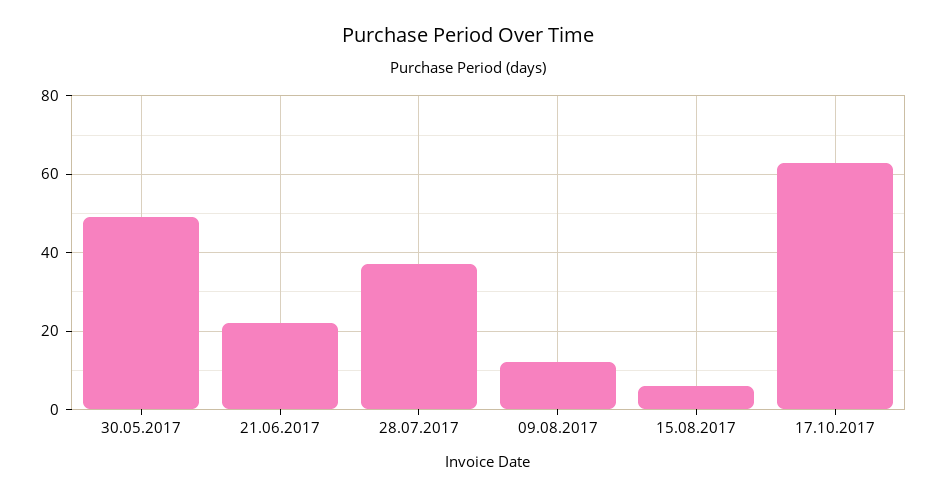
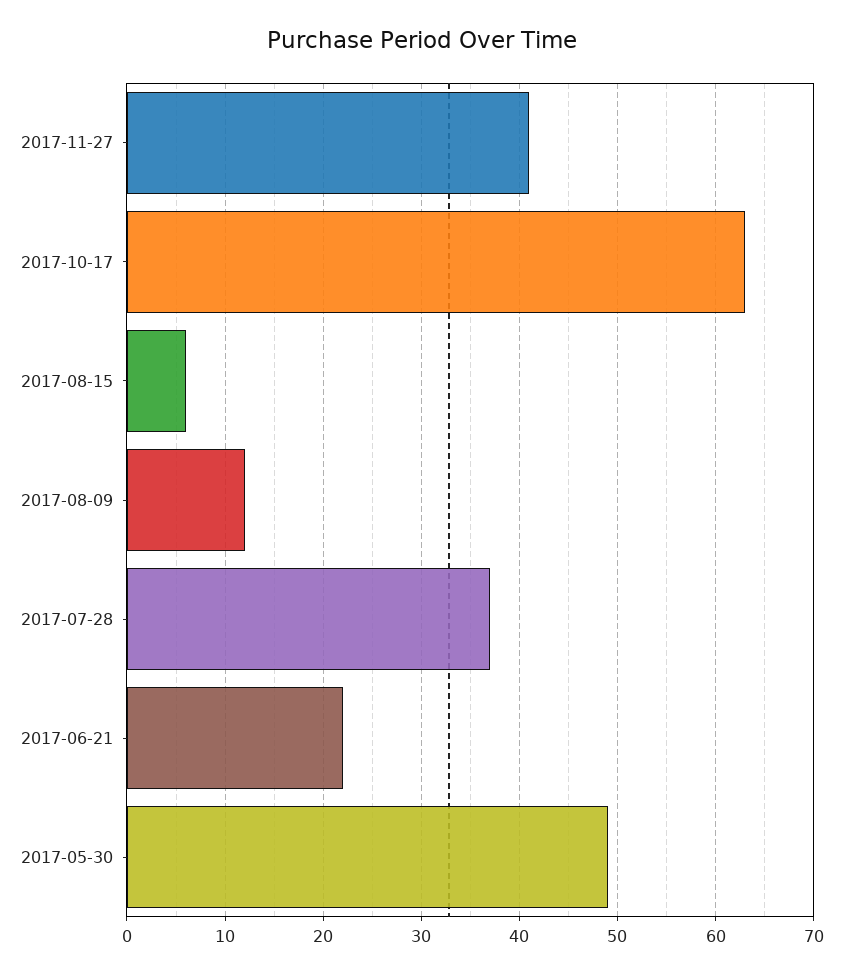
2017-11-27: none -> 41

